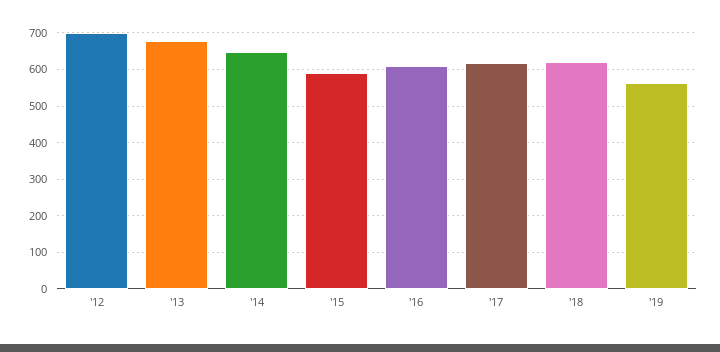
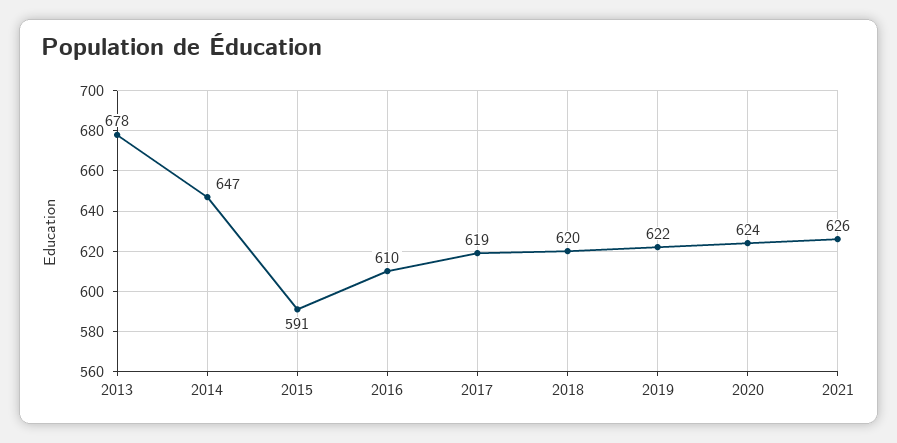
'12: 700 -> none
'19: 560 -> 622
2020: none -> 624
2021: none -> 626

